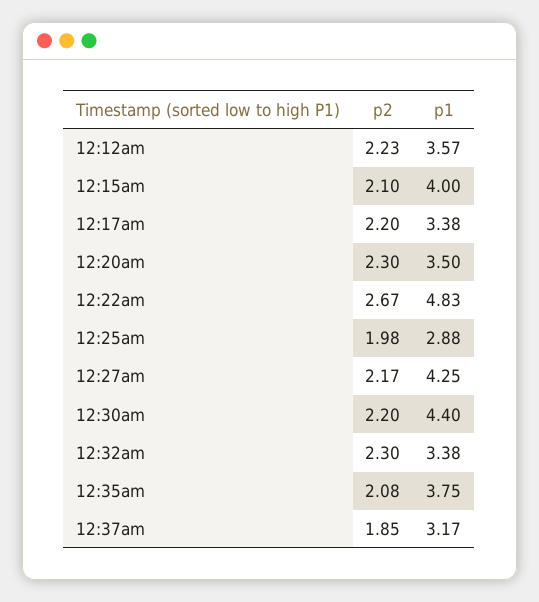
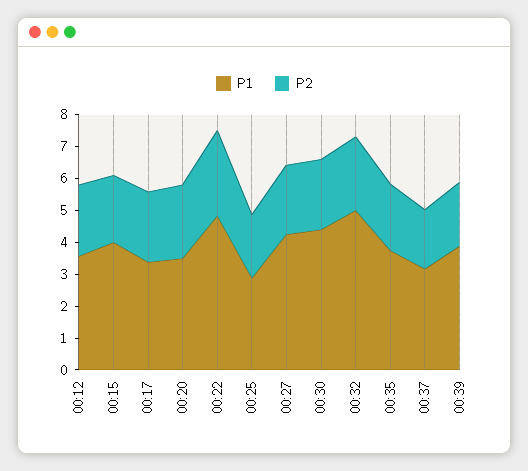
p1, 12:32am: 3.38 -> 5
p1, 00:39: none -> 4
p2, 00:39: none -> 2

